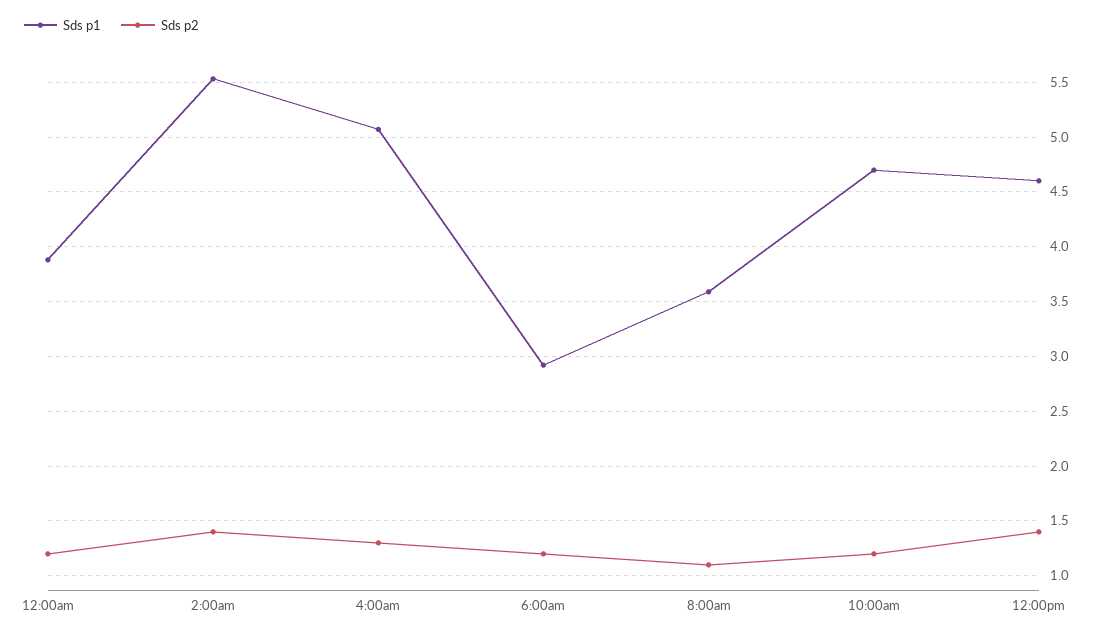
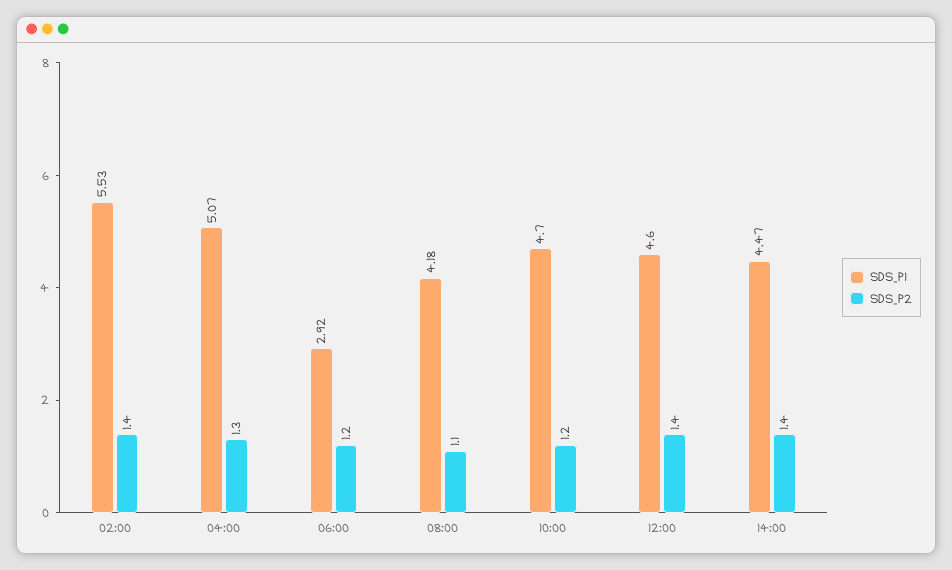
Sds p1, 12:00am: 3.9 -> none
Sds p2, 12:00am: 1.2 -> none
Sds p1, 8:00am: 3.6 -> 4.18
Sds p1, 14:00: none -> 4.47
Sds p2, 14:00: none -> 1.4

